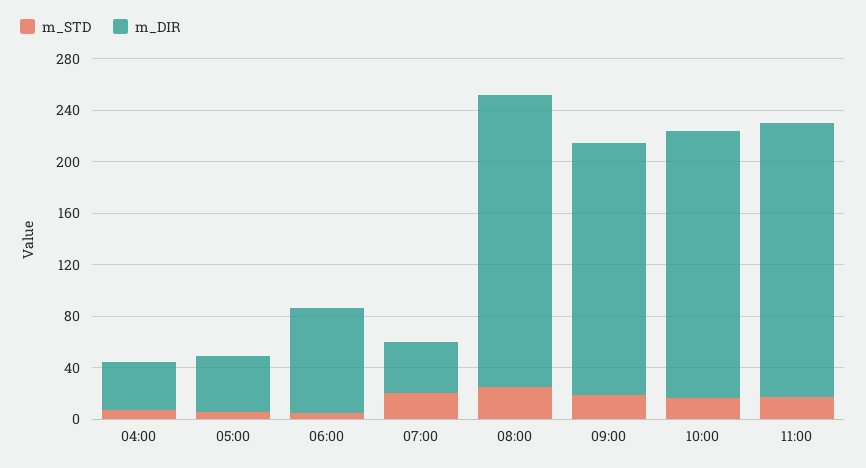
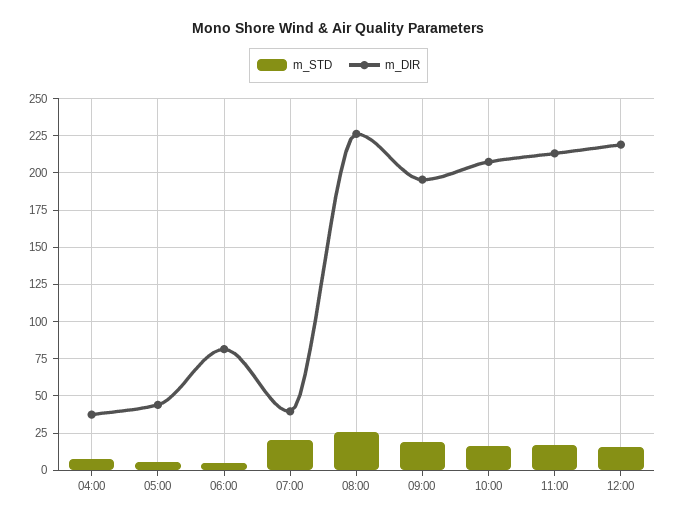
m_STD, 12:00: none -> 15
m_DIR, 12:00: none -> 220

